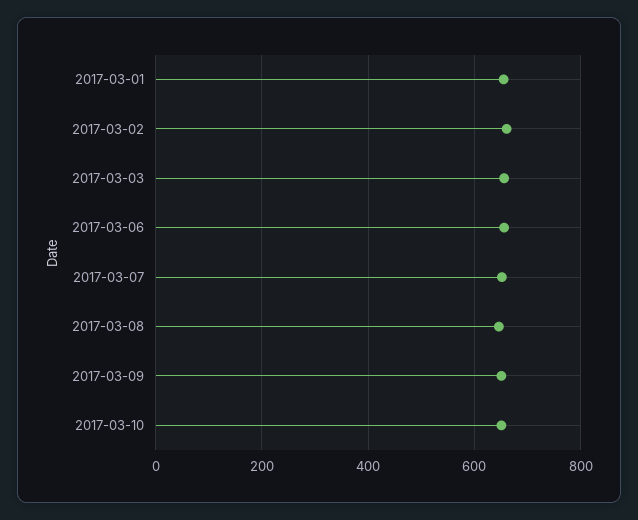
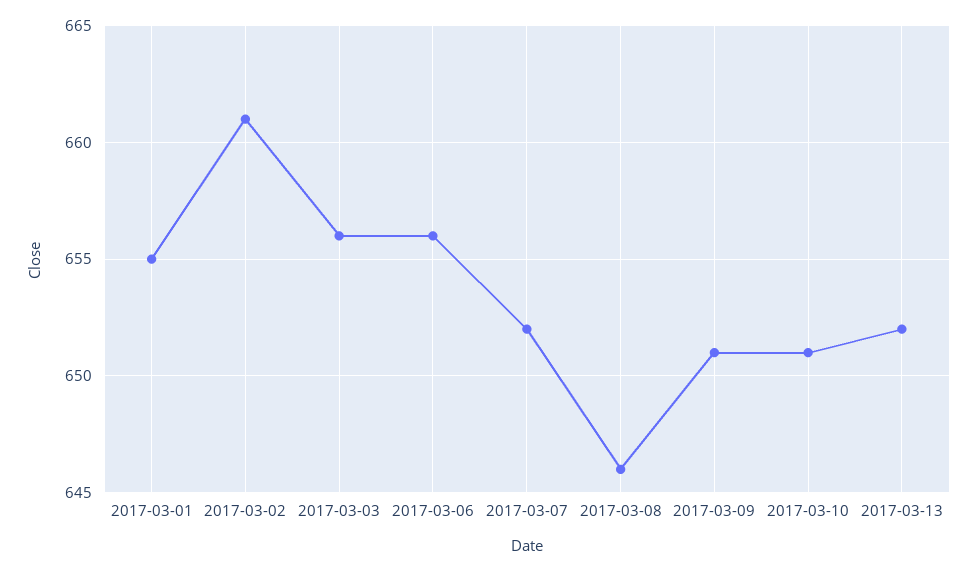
2017-03-13: none -> 652

